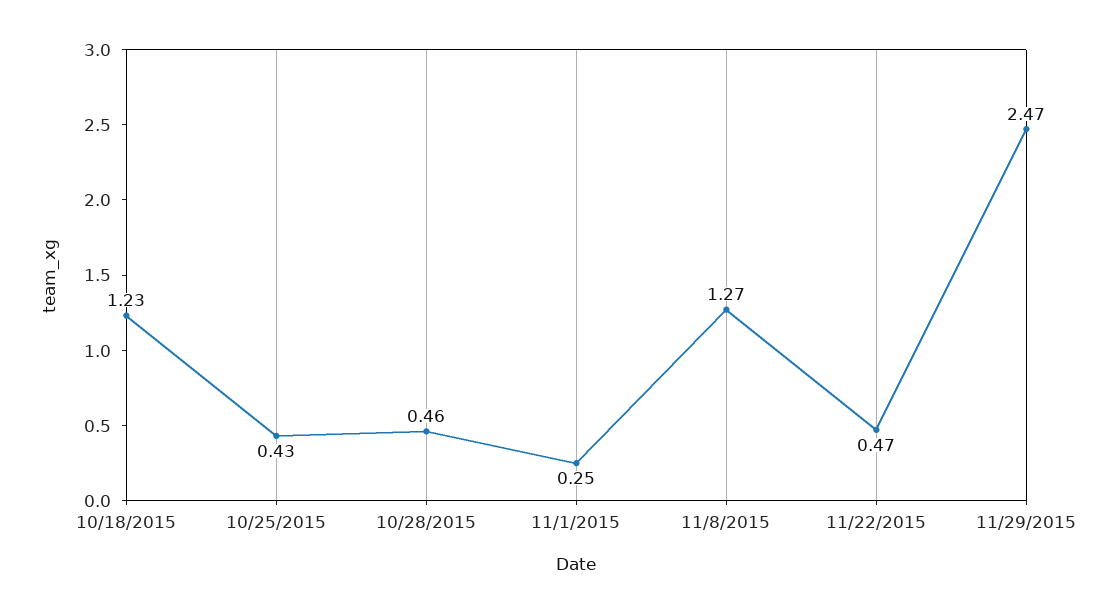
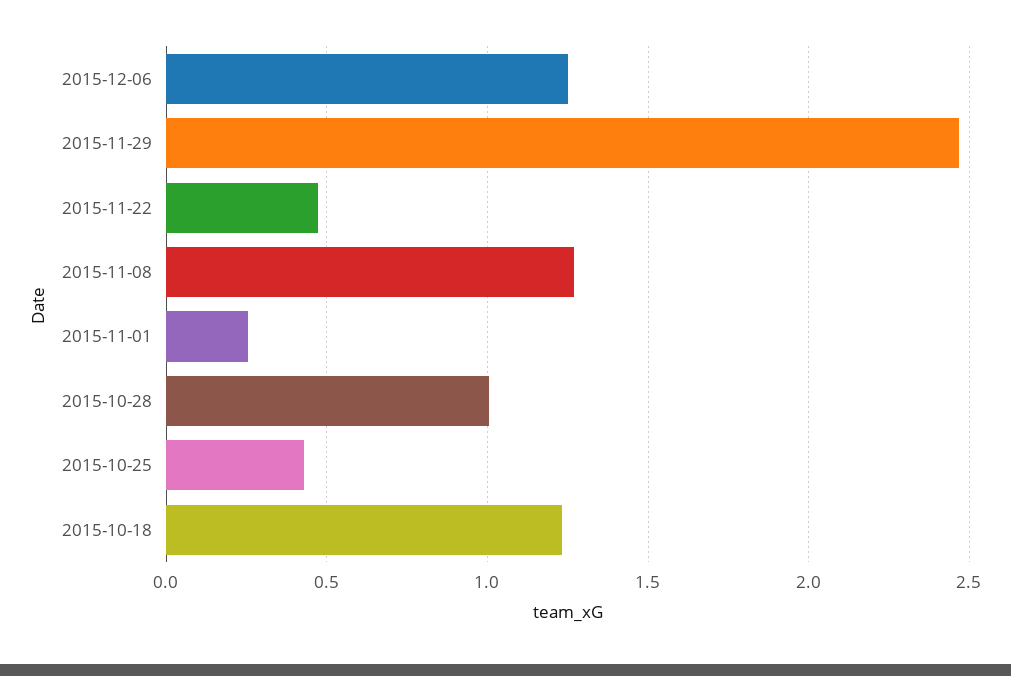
10/28/2015: 0.46 -> 1
2015-12-06: none -> 1.25

